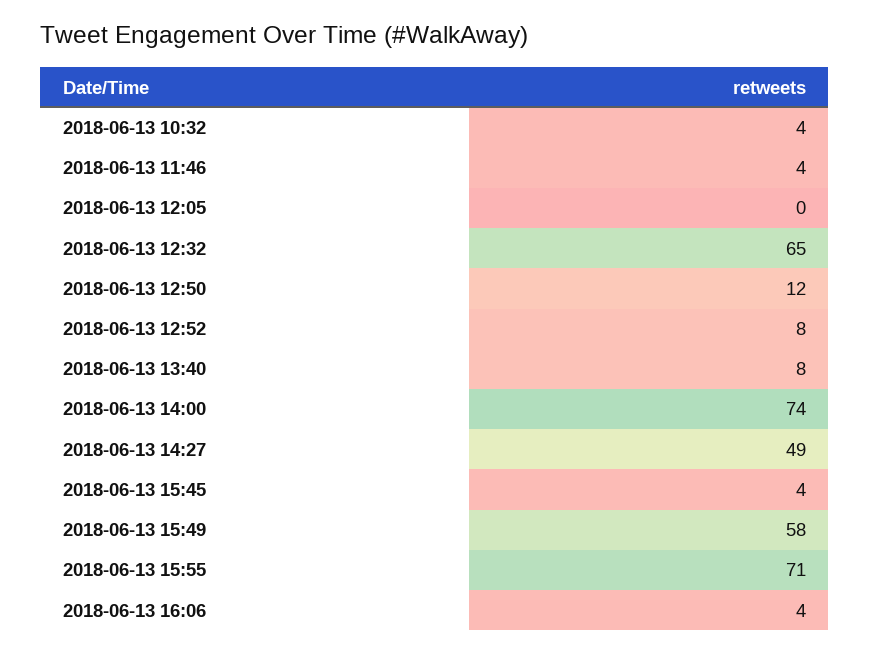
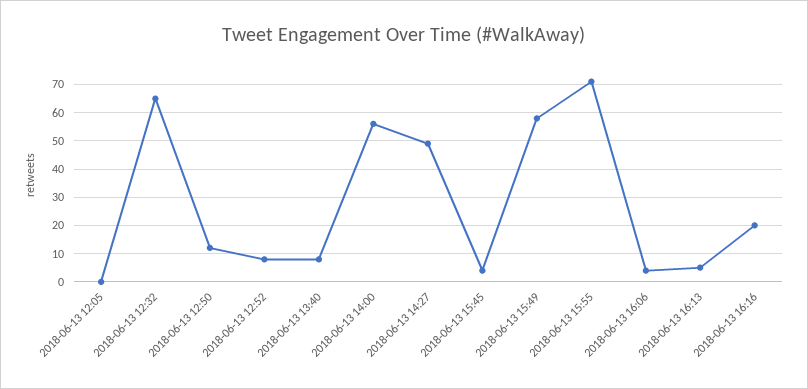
2018-06-13 10:32: 4 -> none
2018-06-13 11:46: 4 -> none
2018-06-13 14:00: 74 -> 55
2018-06-13 16:13: none -> 5
2018-06-13 16:16: none -> 20

